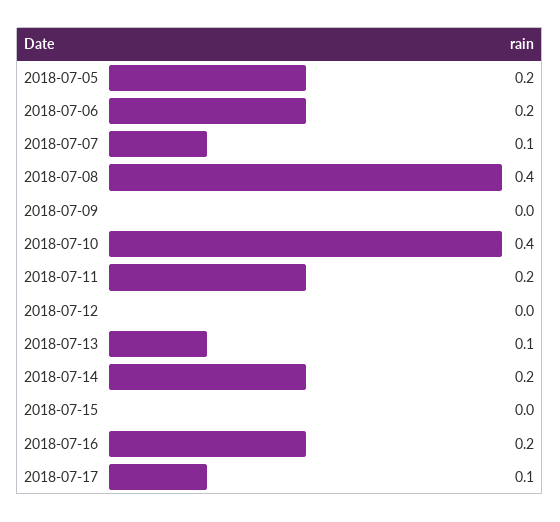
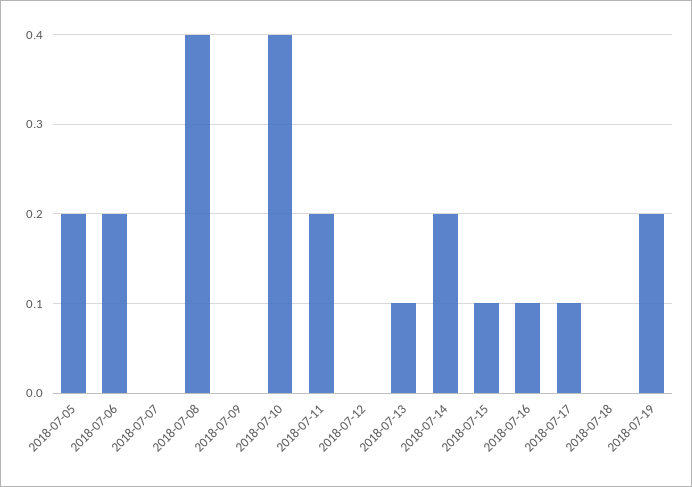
2018-07-07: 0.1 -> 0
2018-07-15: 0 -> 0.1
2018-07-16: 0.2 -> 0.1
2018-07-18: none -> 0
2018-07-19: none -> 0.2

